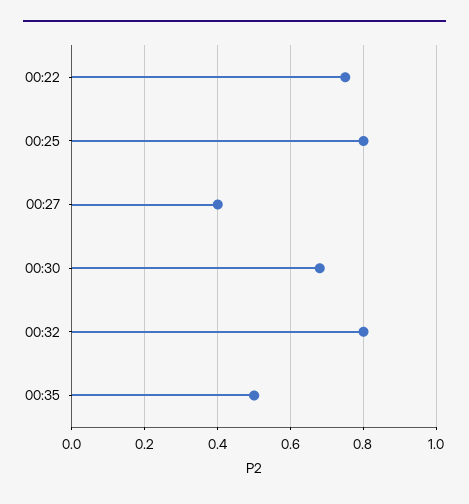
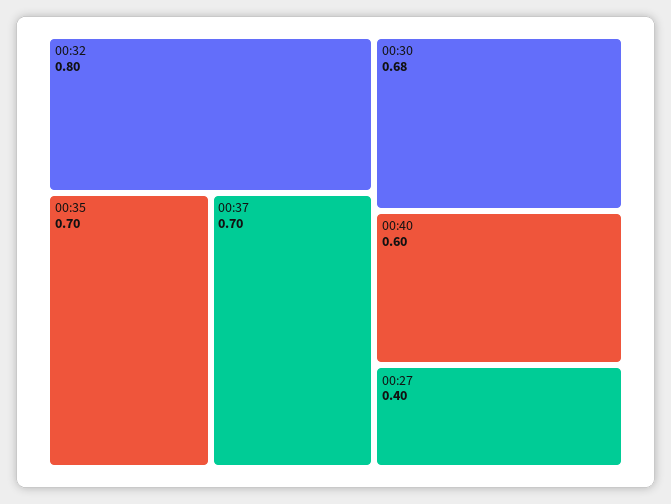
00:22: 0.75 -> none
00:25: 0.8 -> none
00:35: 0.5 -> 0.7
00:37: none -> 0.7
00:40: none -> 0.6

